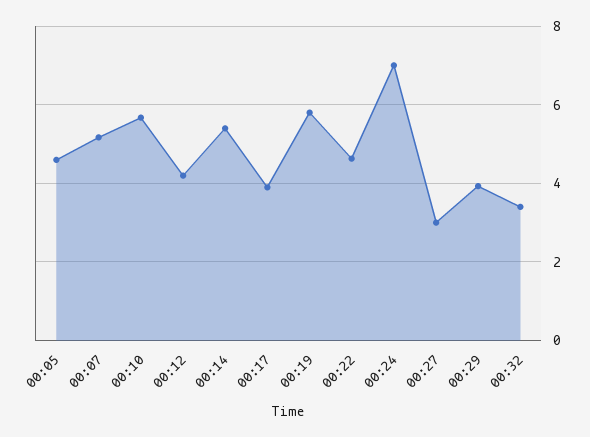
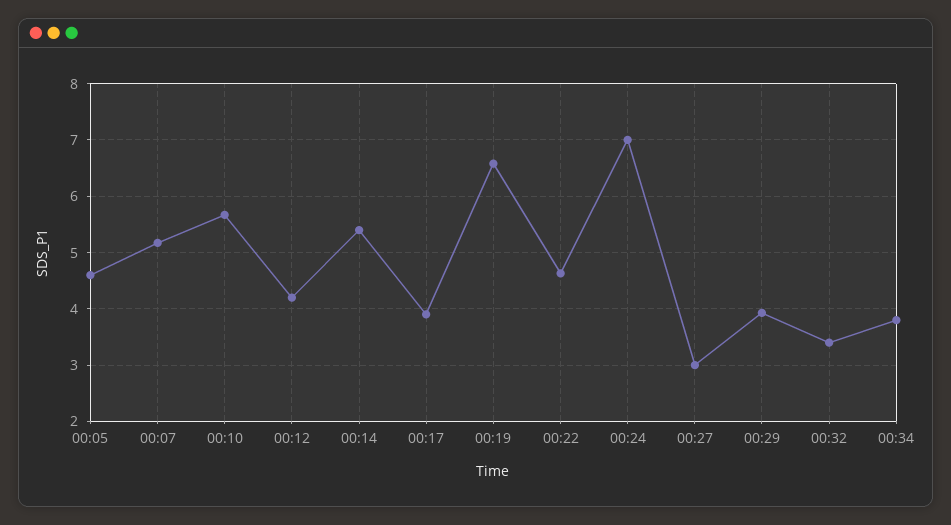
00:19: 5.8 -> 6.6
00:34: none -> 3.8

